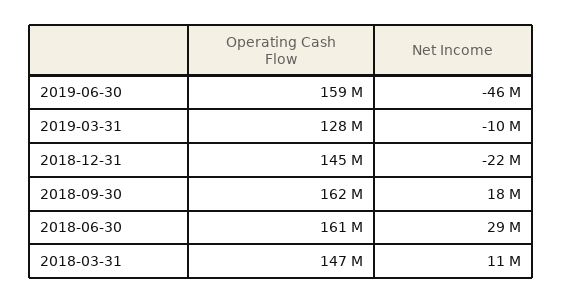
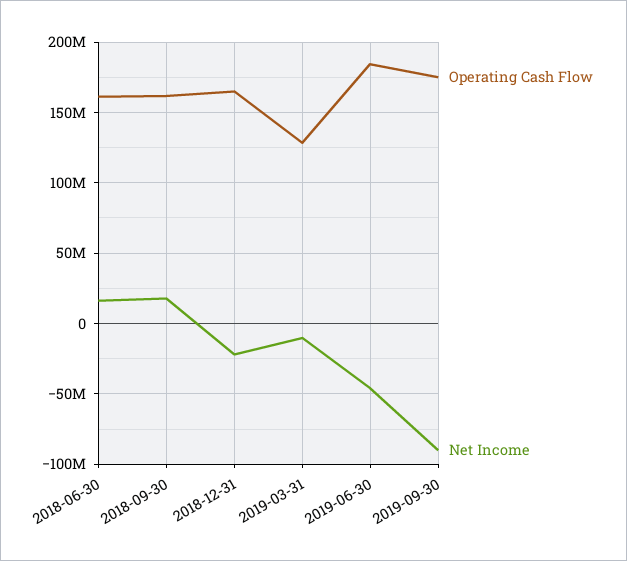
Operating Cash Flow, 2019-06-30: 159000000 -> 185000000
Operating Cash Flow, 2018-12-31: 145000000 -> 165000000
Net Income, 2018-06-30: 29000000 -> 15000000
Operating Cash Flow, 2018-03-31: 147000000 -> none
Net Income, 2018-03-31: 11000000 -> none
Operating Cash Flow, 2019-09-30: none -> 175000000
Net Income, 2019-09-30: none -> -90000000

